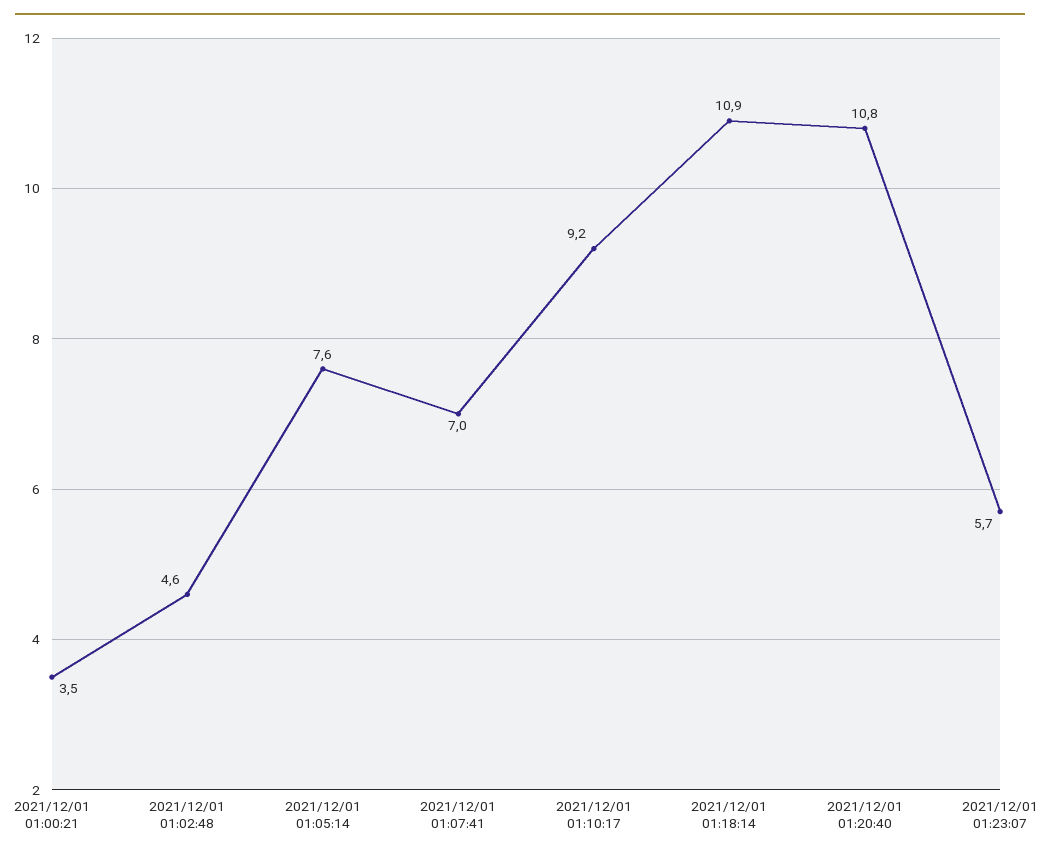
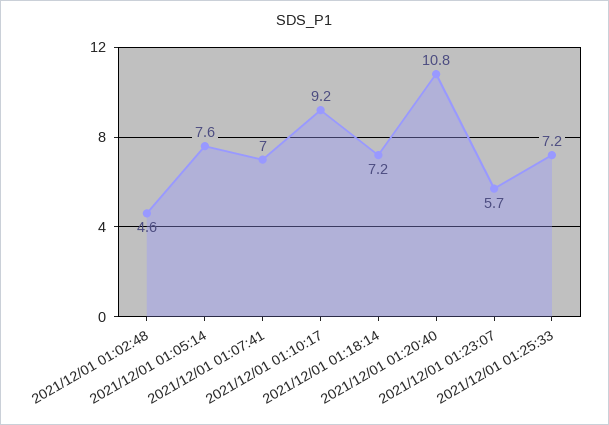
2021/12/01 01:00:21: 3.5 -> none
2021/12/01 01:18:14: 10.9 -> 7.2
2021/12/01 01:25:33: none -> 7.2

